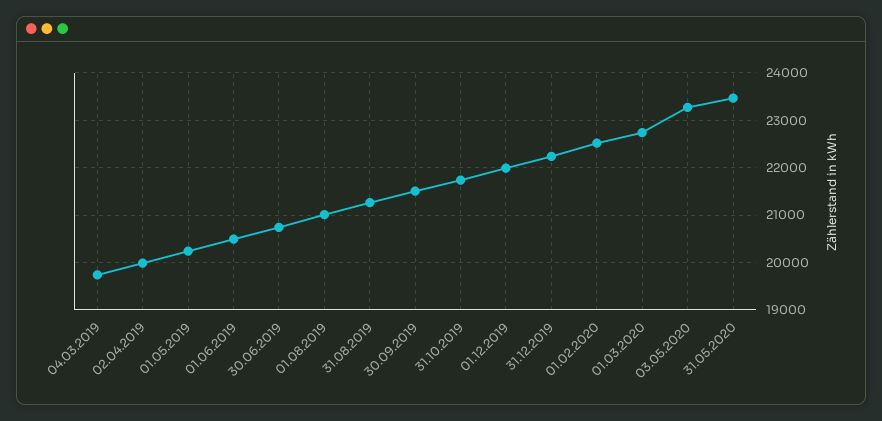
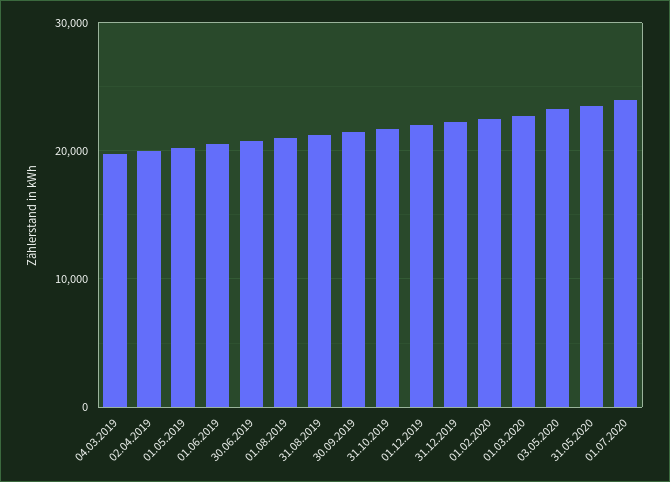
01.07.2020: none -> 24000

